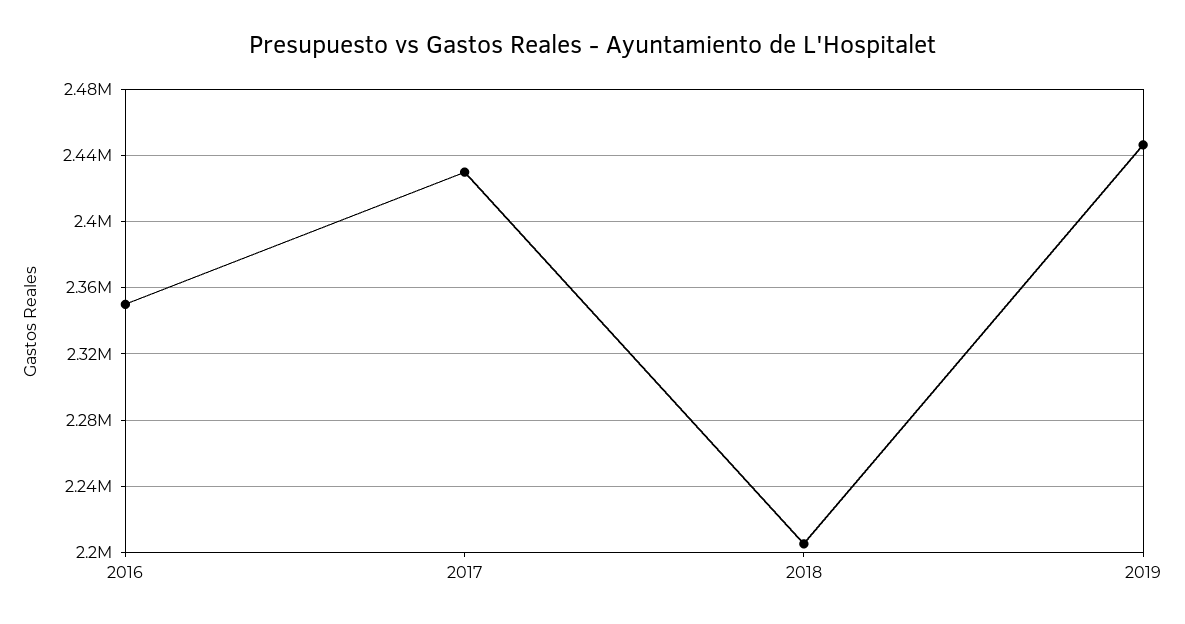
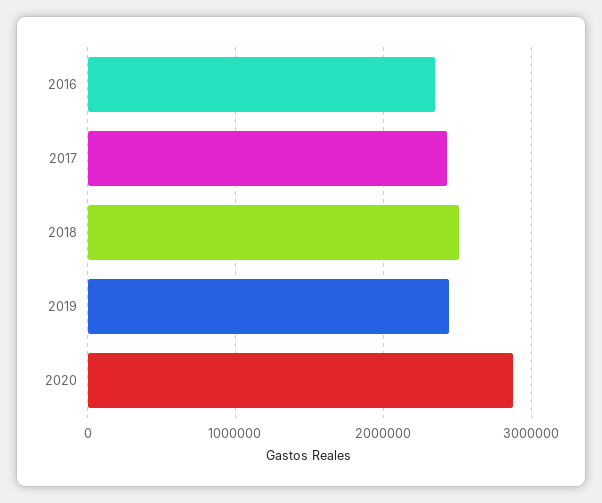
2018: 2205000 -> 2500000
2020: none -> 2900000

